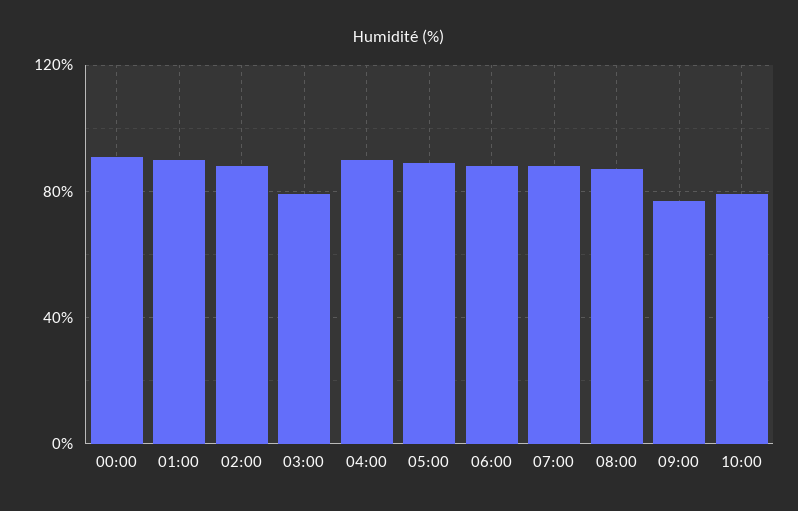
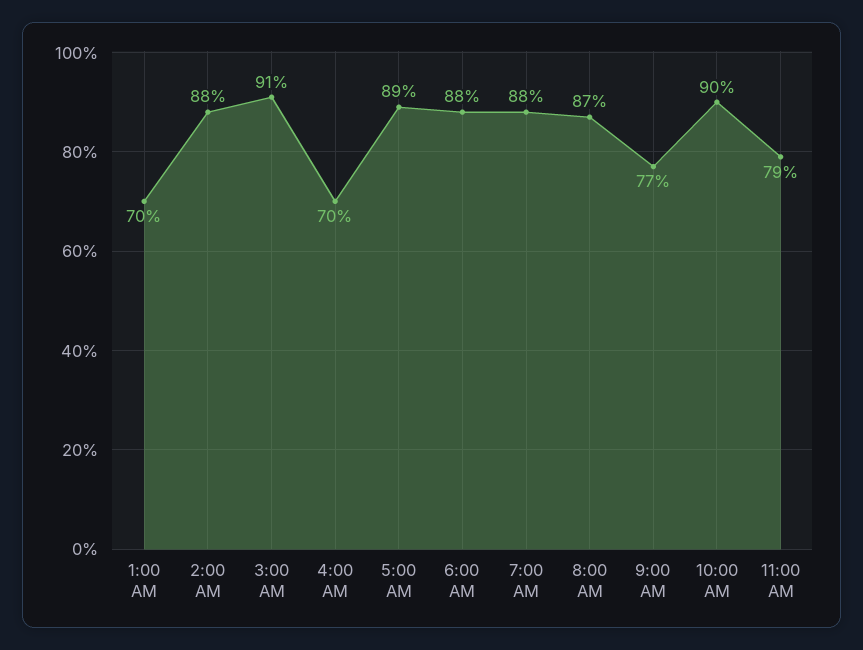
00:00: 90 -> none
01:00: 90 -> 70
03:00: 80 -> 91
04:00: 90 -> 70
10:00: 80 -> 90
11:00 AM: none -> 79

